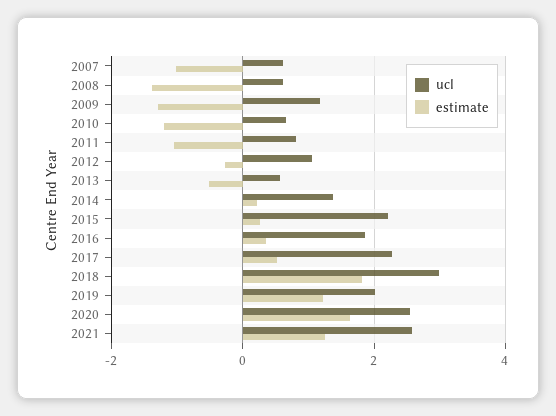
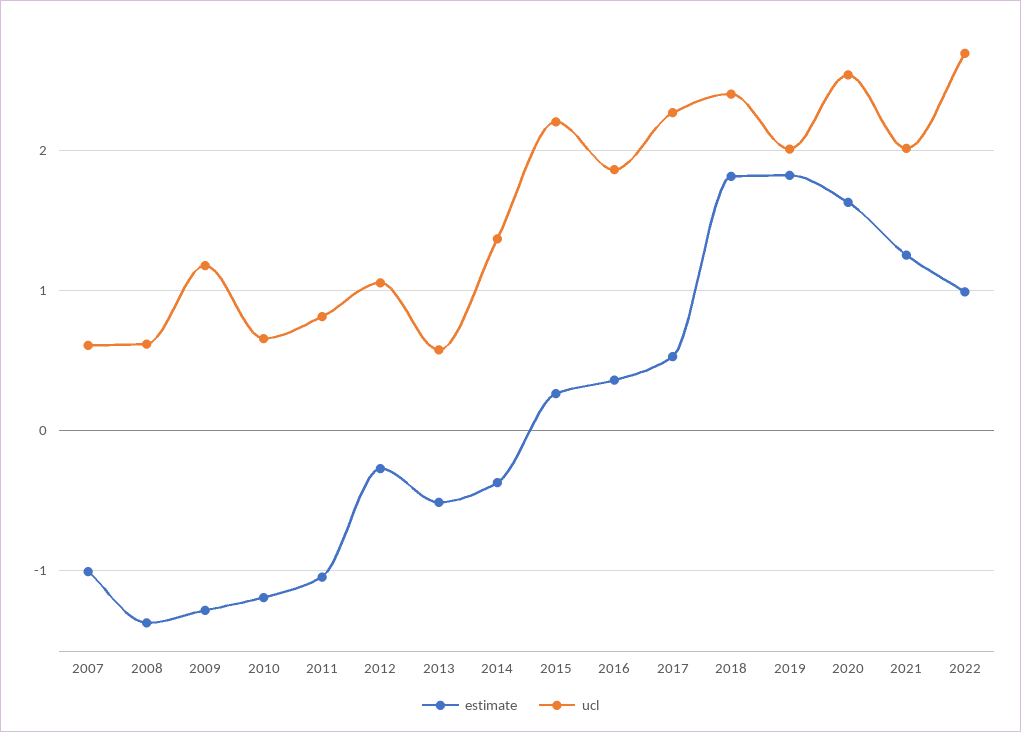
estimate, 2014: 0.2 -> -0.4
ucl, 2018: 3 -> 2.4
estimate, 2019: 1.2 -> 1.8
ucl, 2021: 2.6 -> 2
estimate, 2022: none -> 1
ucl, 2022: none -> 2.7

